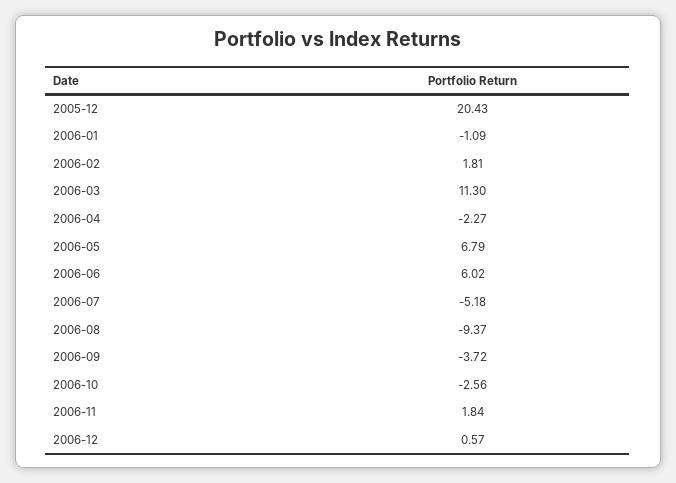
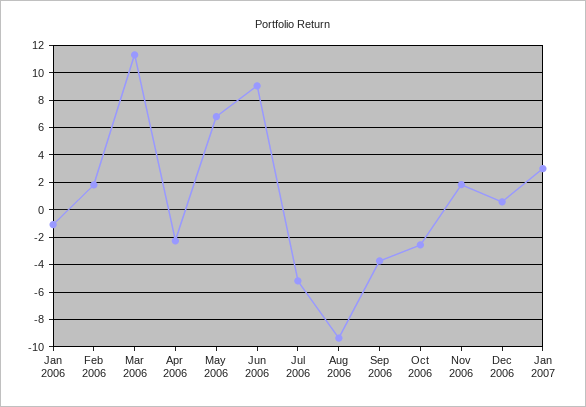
2005-12: 20.43 -> none
2006-06: 6.02 -> 9
Jan 2007: none -> 3

